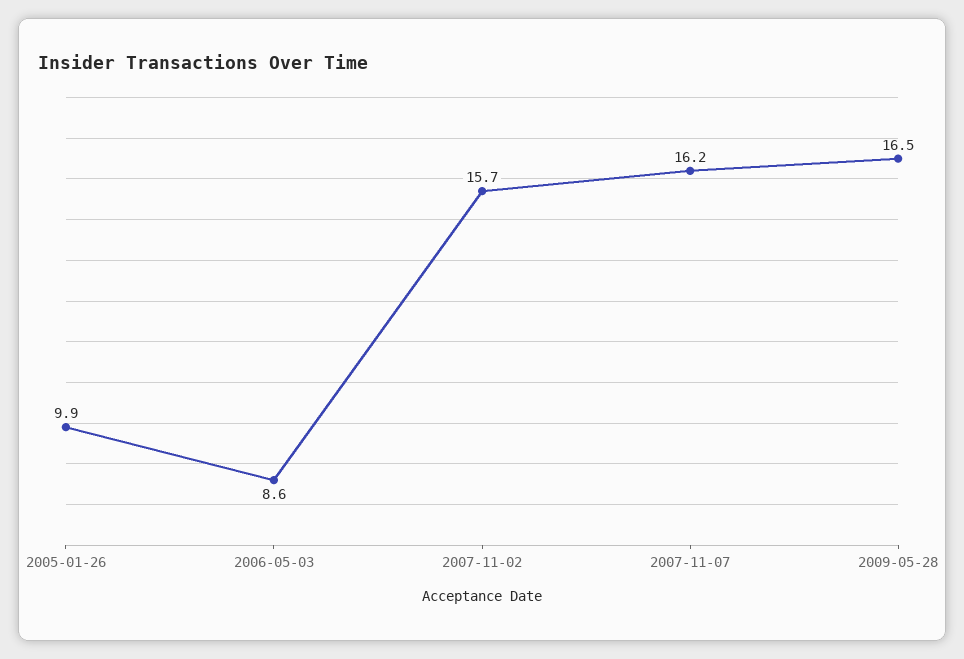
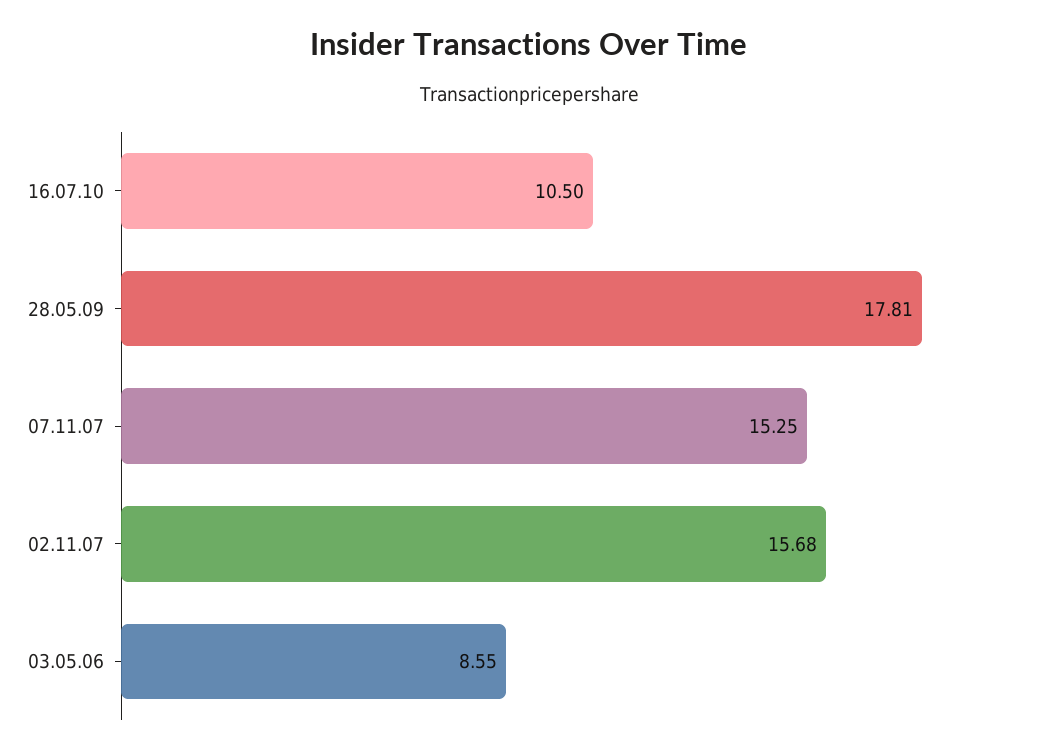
2005-01-26: 9.9 -> none
2007-11-07: 16.2 -> 15.25
2009-05-28: 16.5 -> 17.81
16.07.10: none -> 10.5

